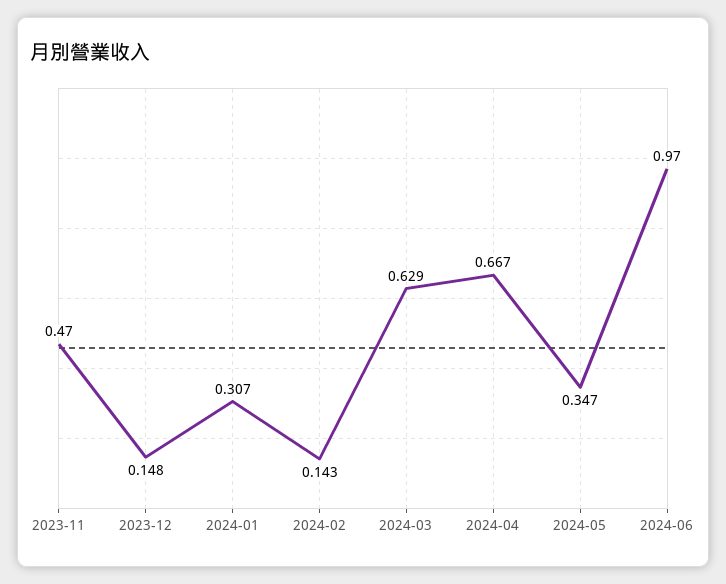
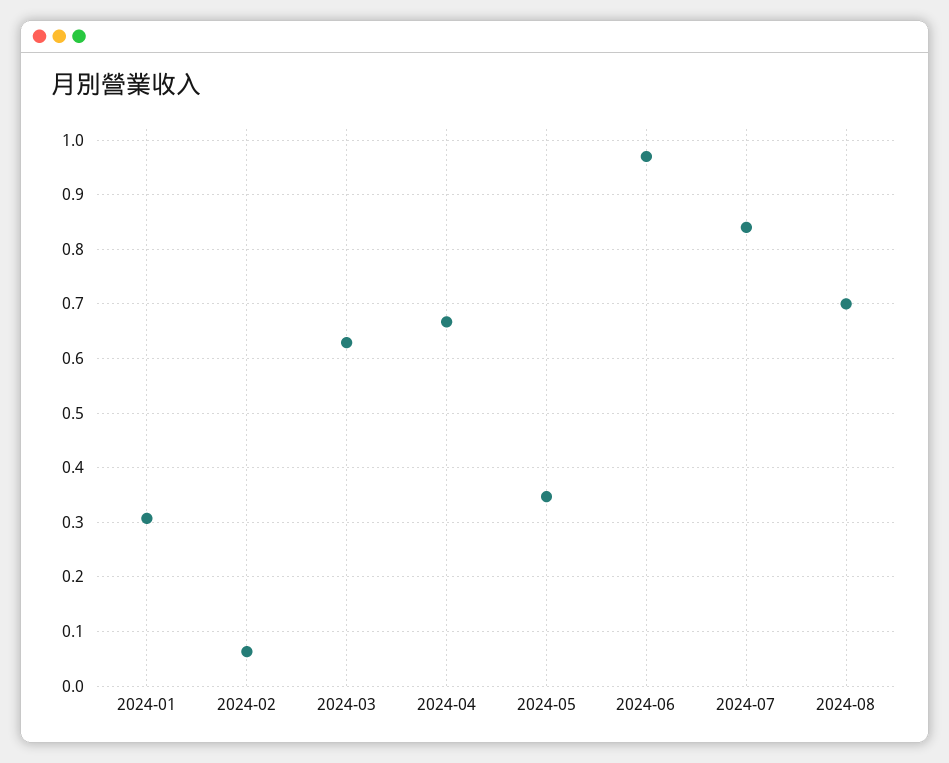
2023-11: 0.47 -> none
2023-12: 0.148 -> none
2024-02: 0.143 -> 0.06
2024-07: none -> 0.84
2024-08: none -> 0.7

